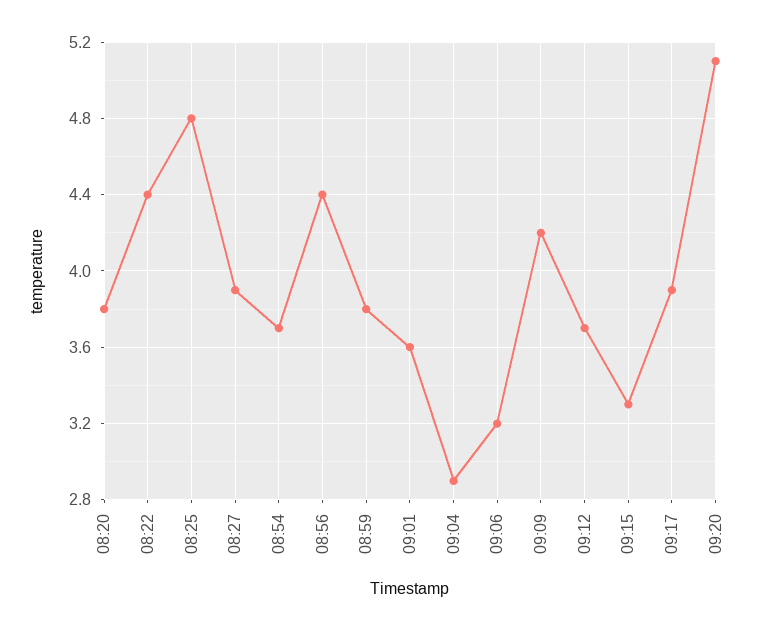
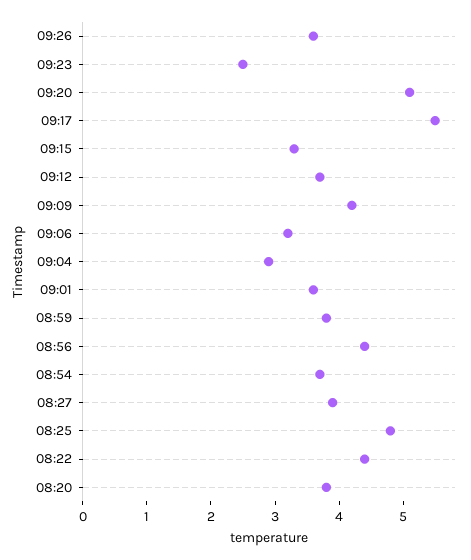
09:17: 3.9 -> 5.5
09:26: none -> 3.5
09:23: none -> 2.5

